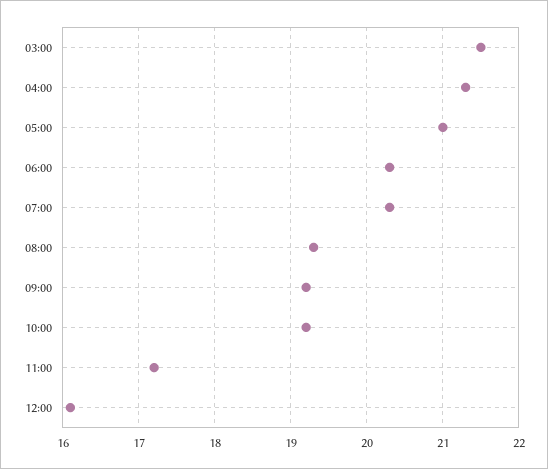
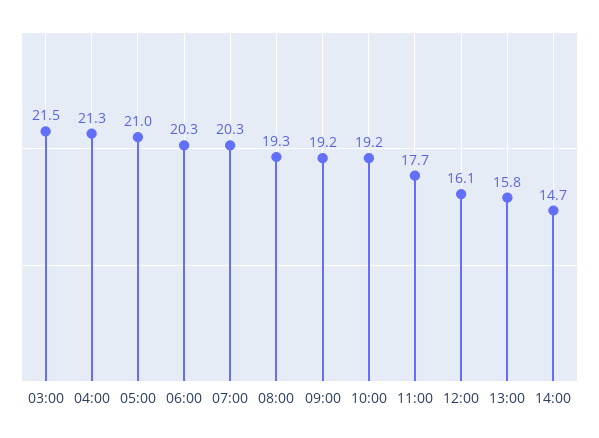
11:00: 17.2 -> 17.7
13:00: none -> 15.8
14:00: none -> 14.7

